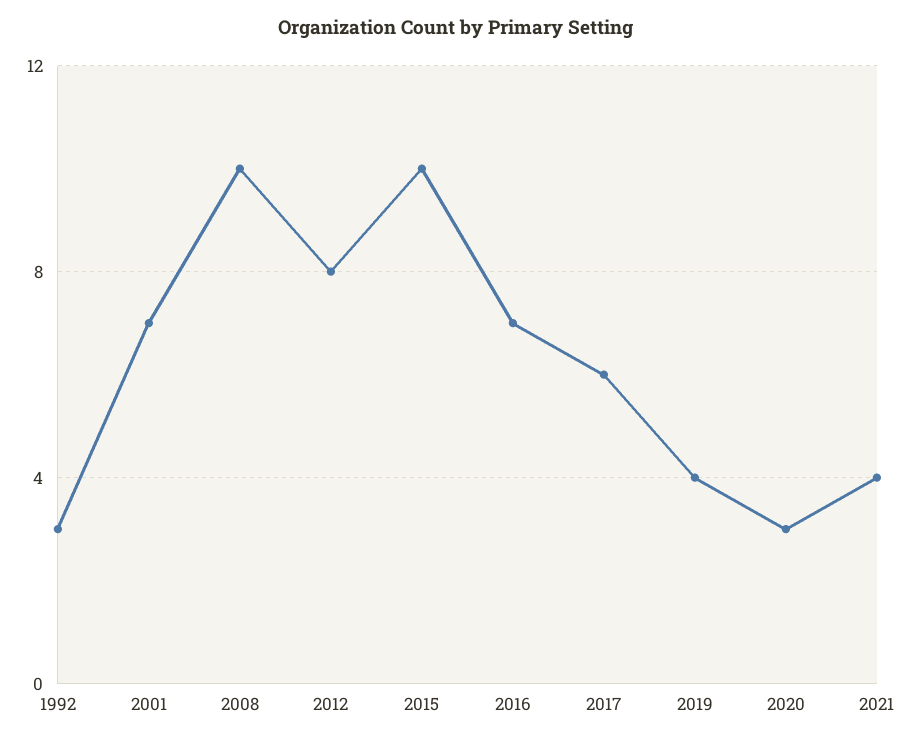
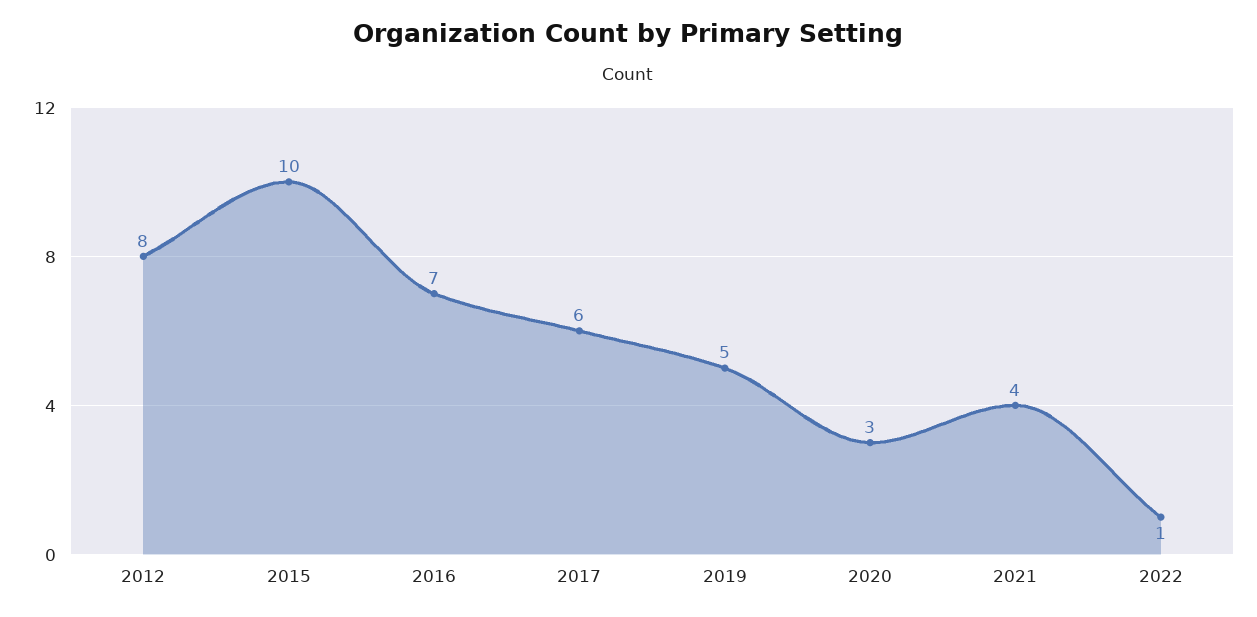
1992: 3 -> none
2001: 7 -> none
2008: 10 -> none
2019: 4 -> 5
2022: none -> 1

